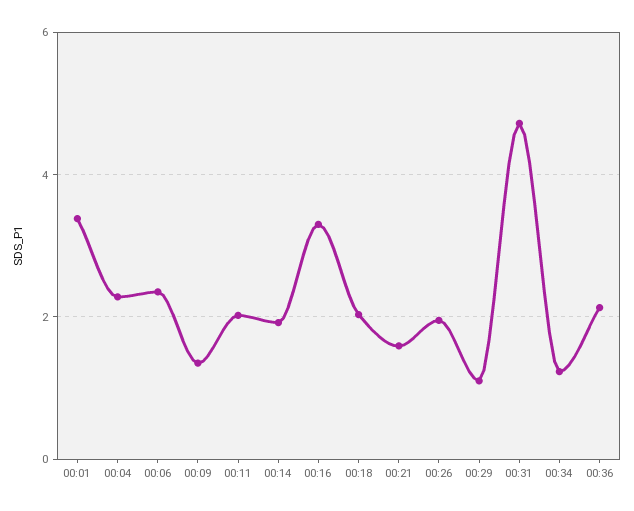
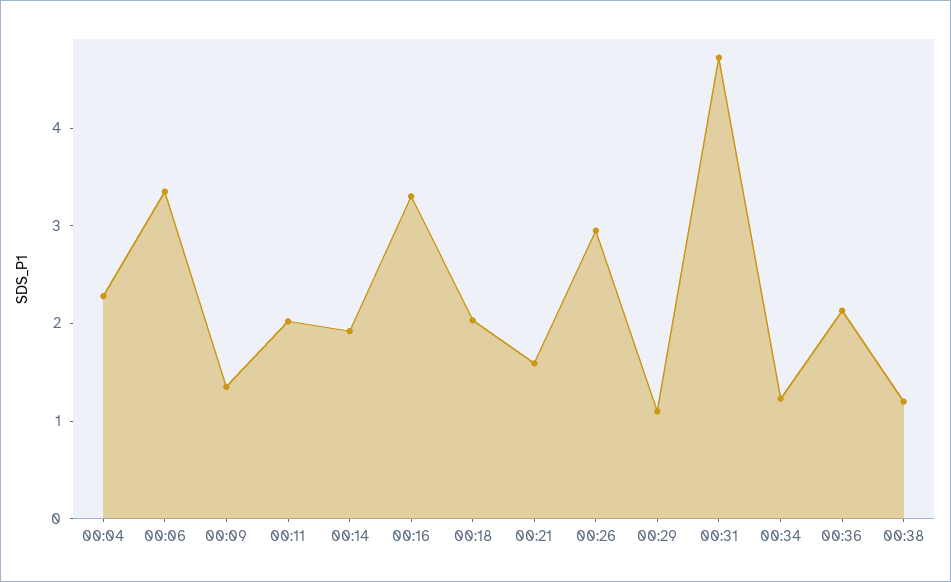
00:01: 3.4 -> none
00:06: 2.4 -> 3.4
00:26: 2 -> 3
00:38: none -> 1.2

